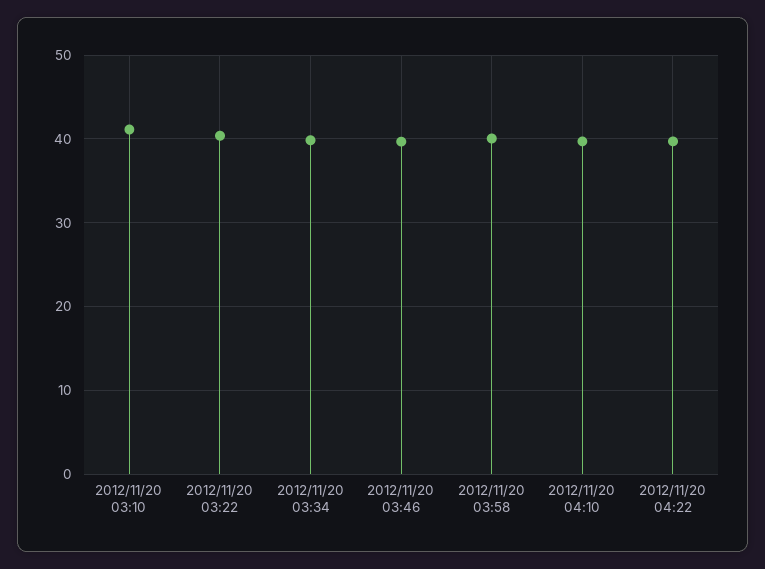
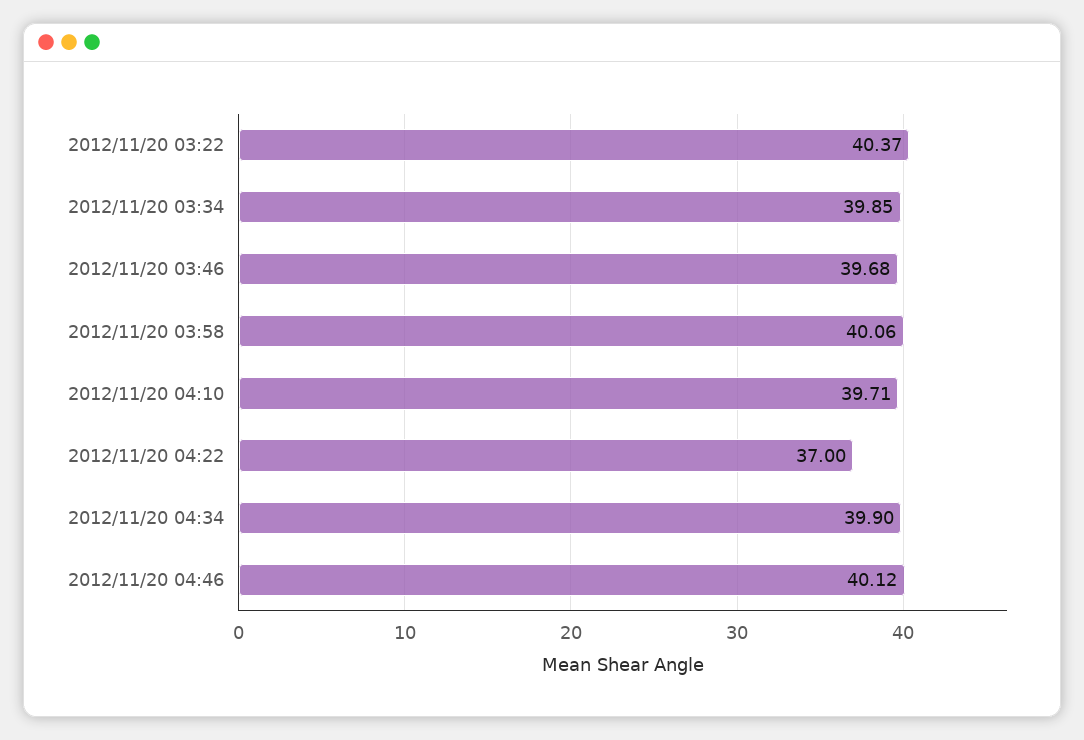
2012/11/20 03:10: 41 -> none
2012/11/20 04:22: 40 -> 37
2012/11/20 04:34: none -> 39.9
2012/11/20 04:46: none -> 40.12

